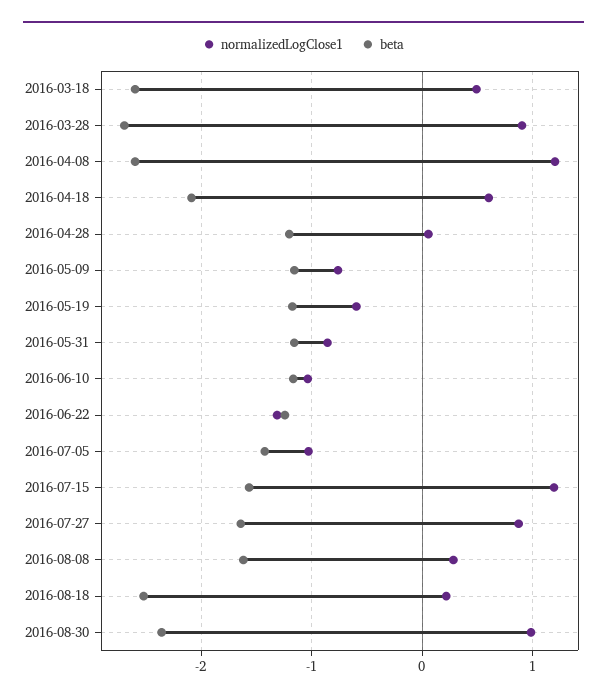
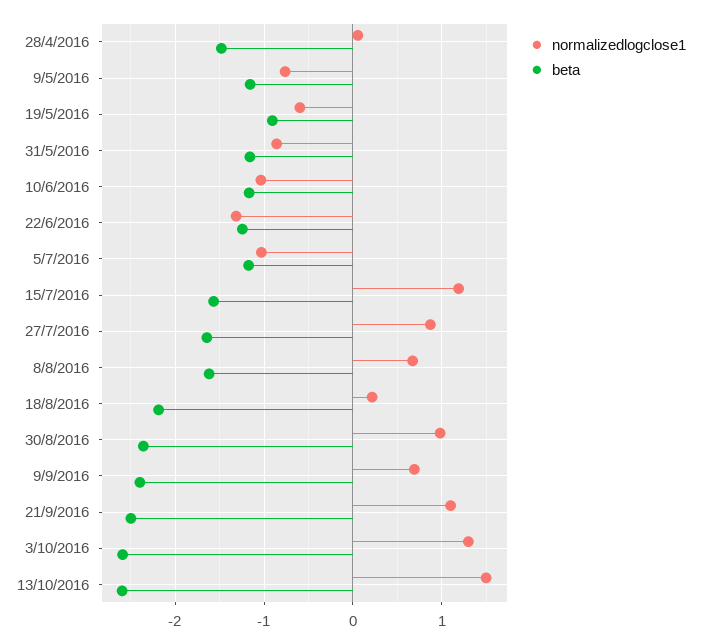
normalizedLogClose1, 2016-03-18: 0.5 -> none
beta, 2016-03-18: -2.6 -> none
normalizedLogClose1, 2016-03-28: 0.9 -> none
beta, 2016-03-28: -2.7 -> none
normalizedLogClose1, 2016-04-08: 1.2 -> none
beta, 2016-04-08: -2.6 -> none
normalizedLogClose1, 2016-04-18: 0.6 -> none
beta, 2016-04-18: -2.1 -> none
beta, 2016-04-28: -1.2 -> -1.5
beta, 2016-05-19: -1.2 -> -0.9
beta, 2016-07-05: -1.4 -> -1.2
normalizedLogClose1, 2016-08-08: 0.3 -> 0.7
beta, 2016-08-18: -2.5 -> -2.2
normalizedLogClose1, 9/9/2016: none -> 0.7
beta, 9/9/2016: none -> -2.4
normalizedLogClose1, 21/9/2016: none -> 1.1
beta, 21/9/2016: none -> -2.5
normalizedLogClose1, 3/10/2016: none -> 1.3
beta, 3/10/2016: none -> -2.6
normalizedLogClose1, 13/10/2016: none -> 1.5
beta, 13/10/2016: none -> -2.6

